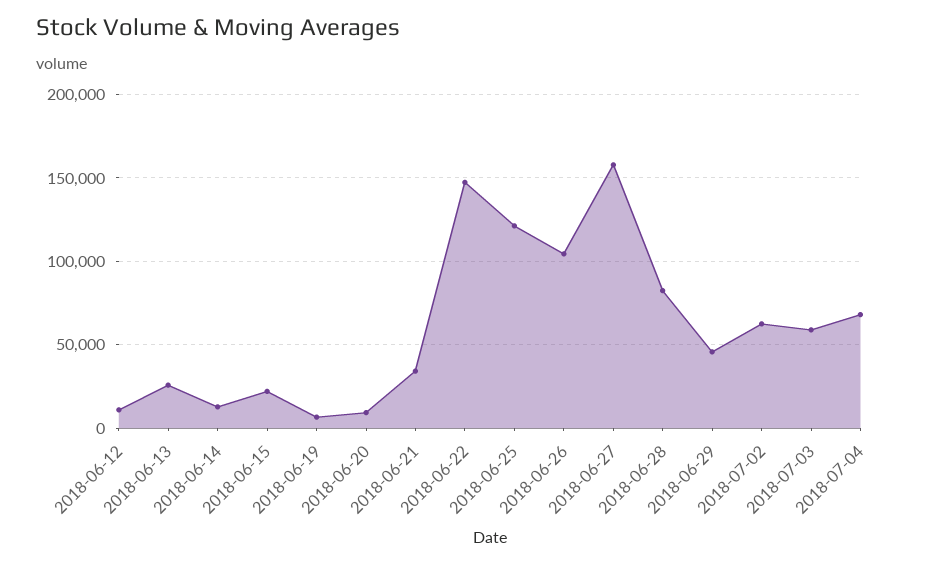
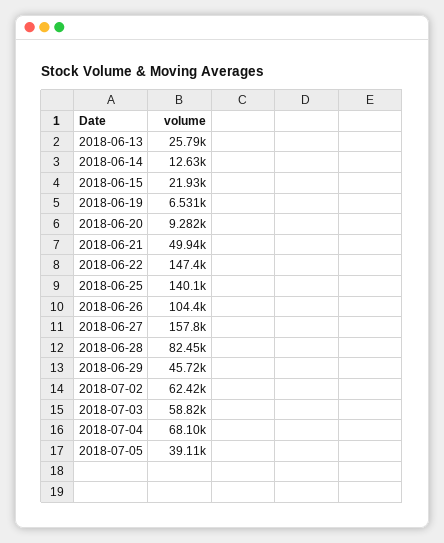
2018-06-12: 10000 -> none
2018-06-21: 35000 -> 49940
2018-06-25: 120000 -> 140100
2018-07-05: none -> 39110

